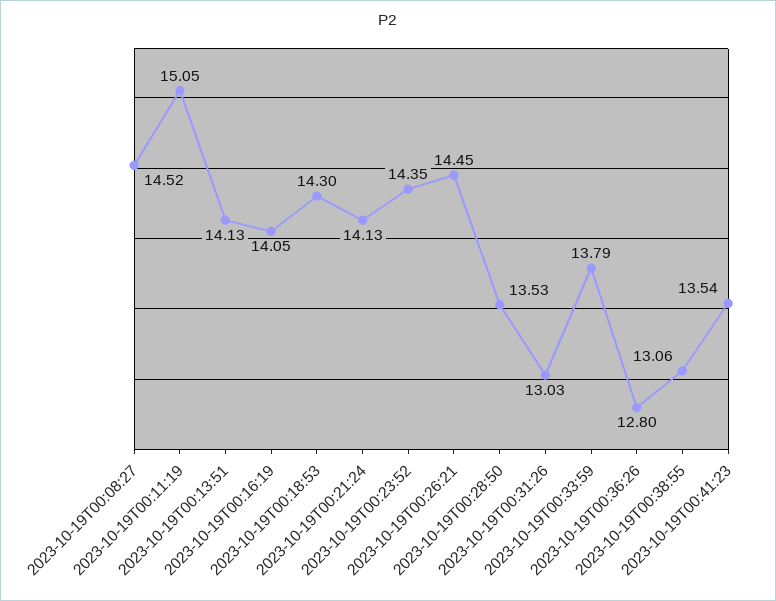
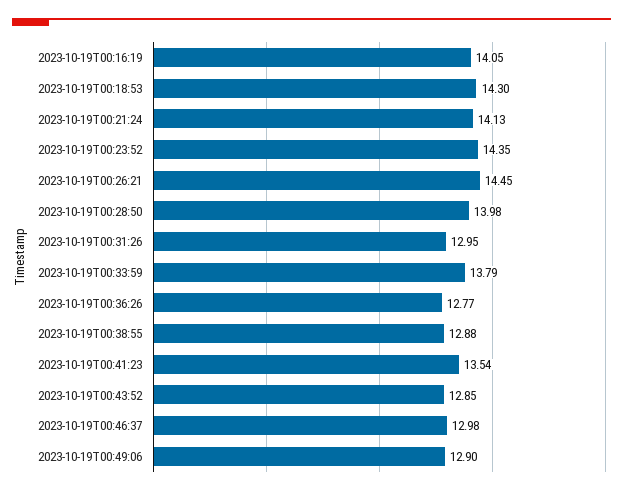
2023-10-19T00:08:27: 14.52 -> none
2023-10-19T00:11:19: 15.05 -> none
2023-10-19T00:13:51: 14.13 -> none
2023-10-19T00:28:50: 13.53 -> 13.98
2023-10-19T00:31:26: 13.03 -> 12.95
2023-10-19T00:36:26: 12.8 -> 12.77
2023-10-19T00:38:55: 13.06 -> 12.88
2023-10-19T00:43:52: none -> 12.85
2023-10-19T00:46:37: none -> 12.98
2023-10-19T00:49:06: none -> 12.9

